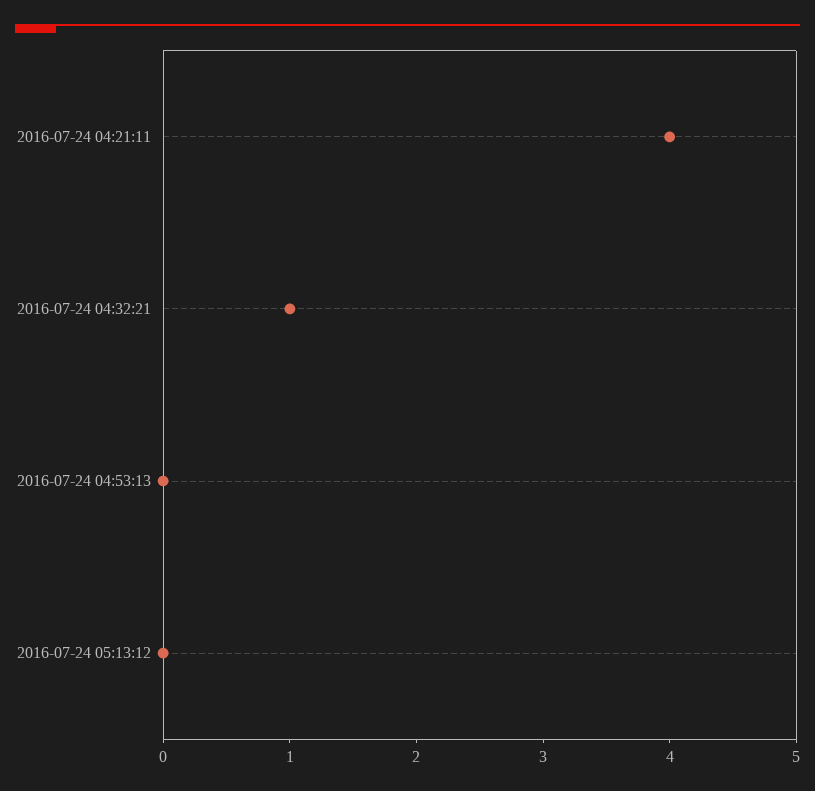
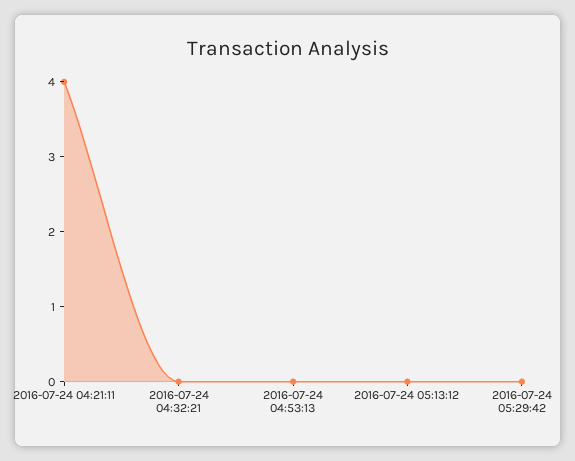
2016-07-24 04:32:21: 1 -> 0
2016-07-24 05:29:42: none -> 0

